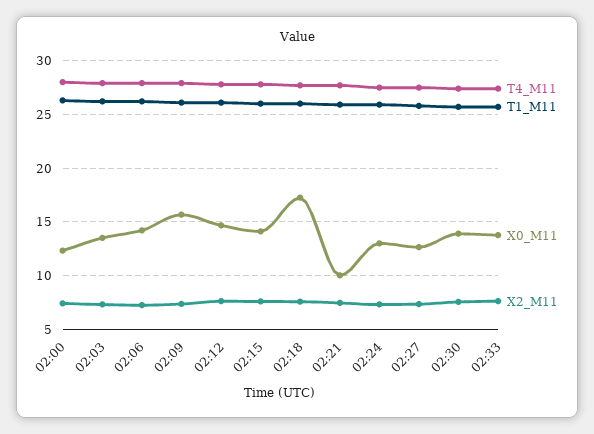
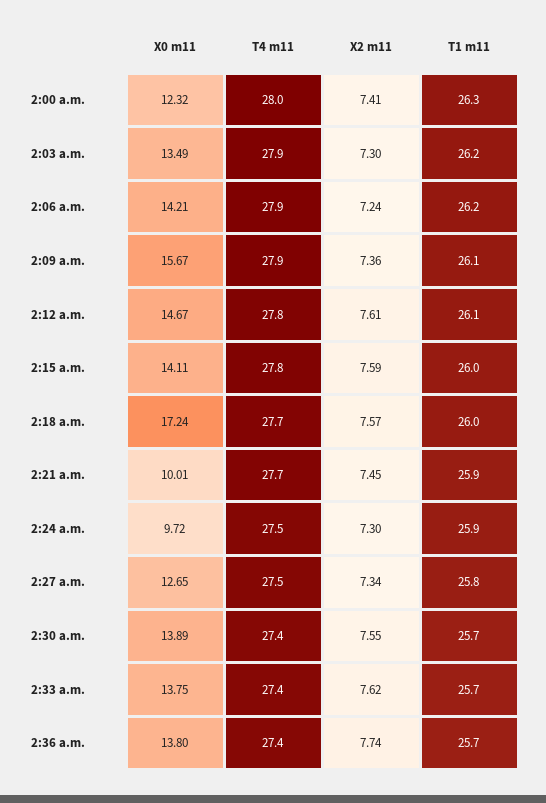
X0_M11, 02:24: 13 -> 9.72
X0_M11, 2:36 a.m.: none -> 13.8
T4_M11, 2:36 a.m.: none -> 27.4
X2_M11, 2:36 a.m.: none -> 7.74
T1_M11, 2:36 a.m.: none -> 25.7

